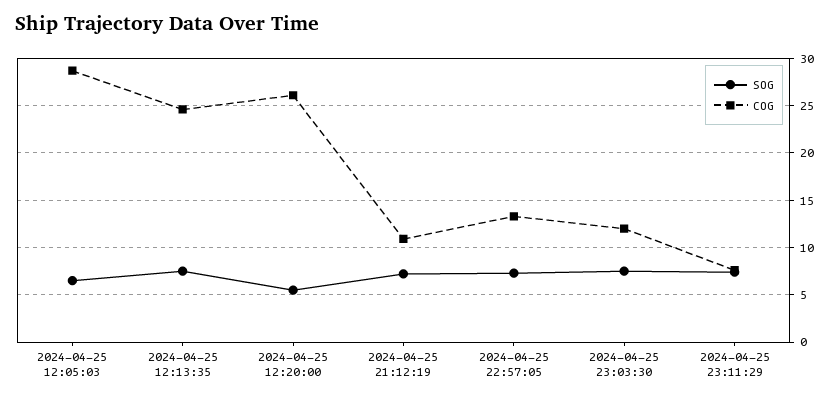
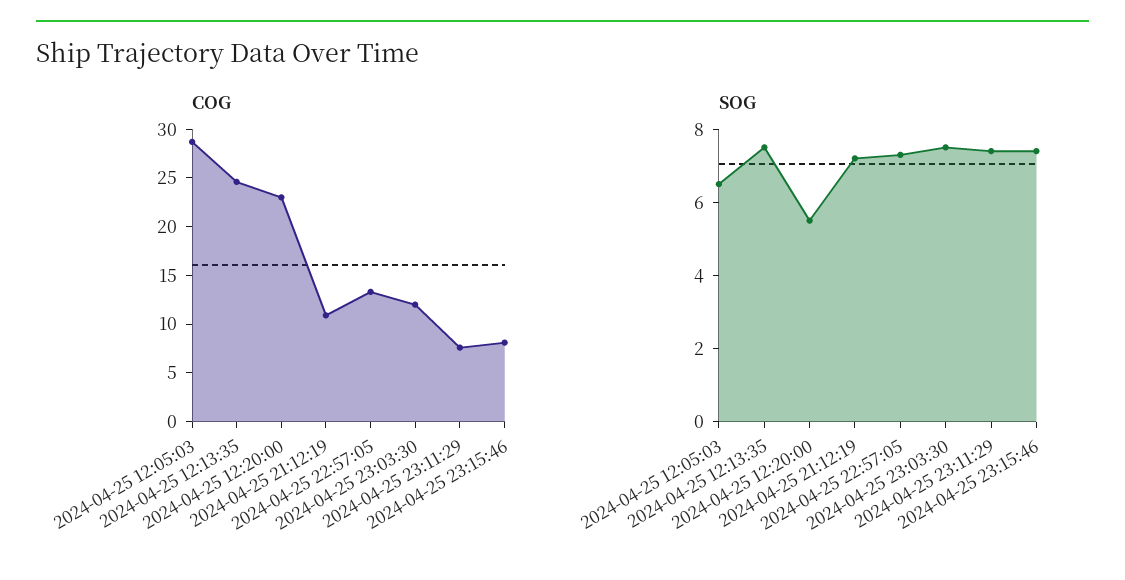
COG, 2024-04-25 12:20:00: 26 -> 23
COG, 2024-04-25 23:15:46: none -> 8
SOG, 2024-04-25 23:15:46: none -> 7.5

